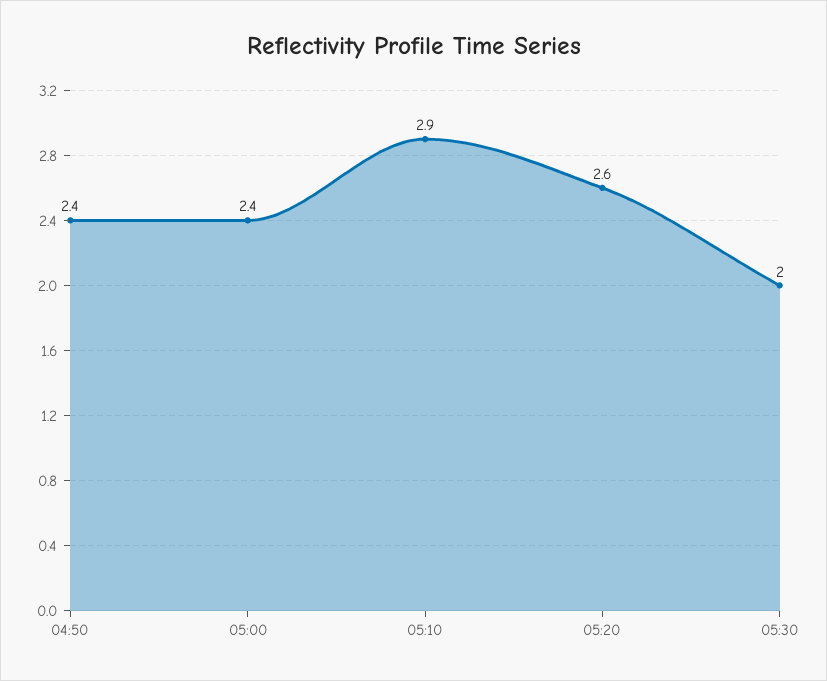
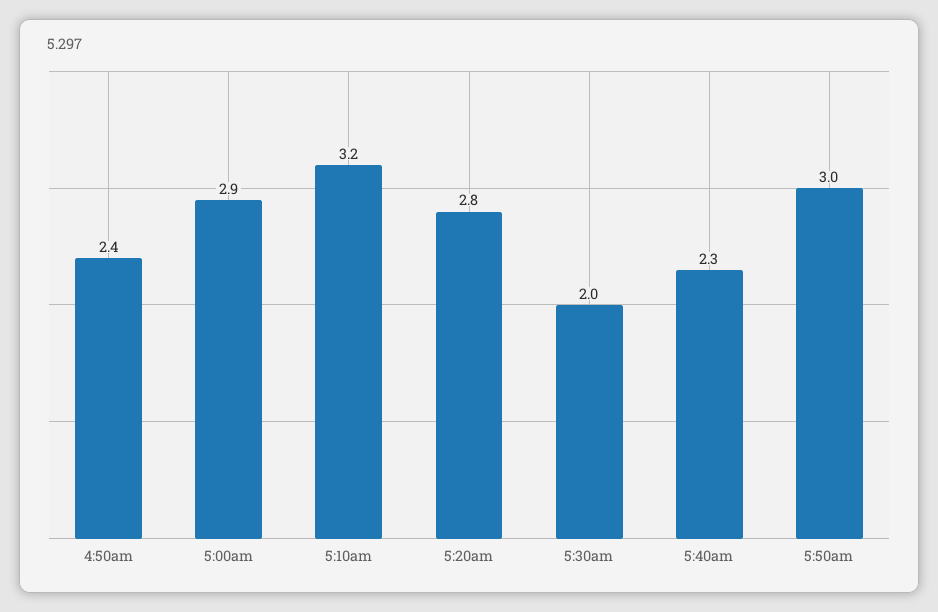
05:00: 2.4 -> 2.9
05:10: 2.9 -> 3.2
05:20: 2.6 -> 2.8
5:40am: none -> 2.3
5:50am: none -> 3

